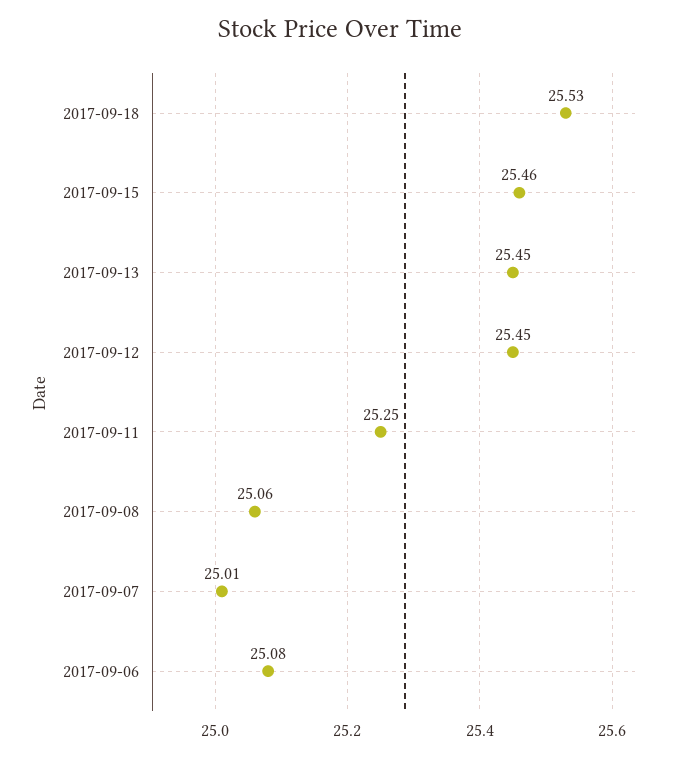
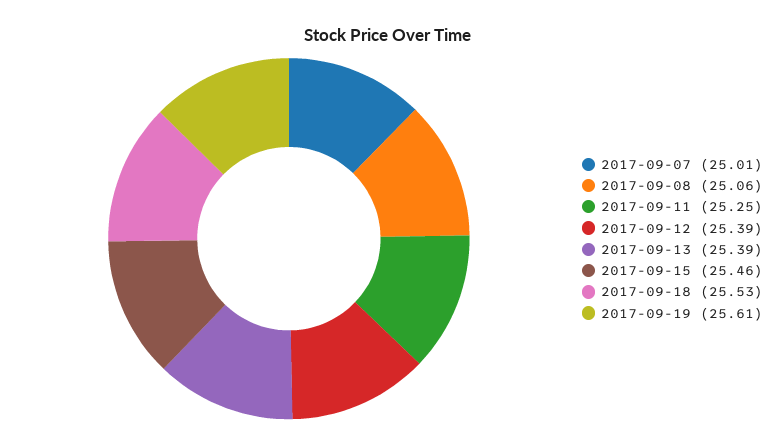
2017-09-13: 25.45 -> 25.39
2017-09-12: 25.45 -> 25.39
2017-09-06: 25.08 -> none
2017-09-19: none -> 25.61

